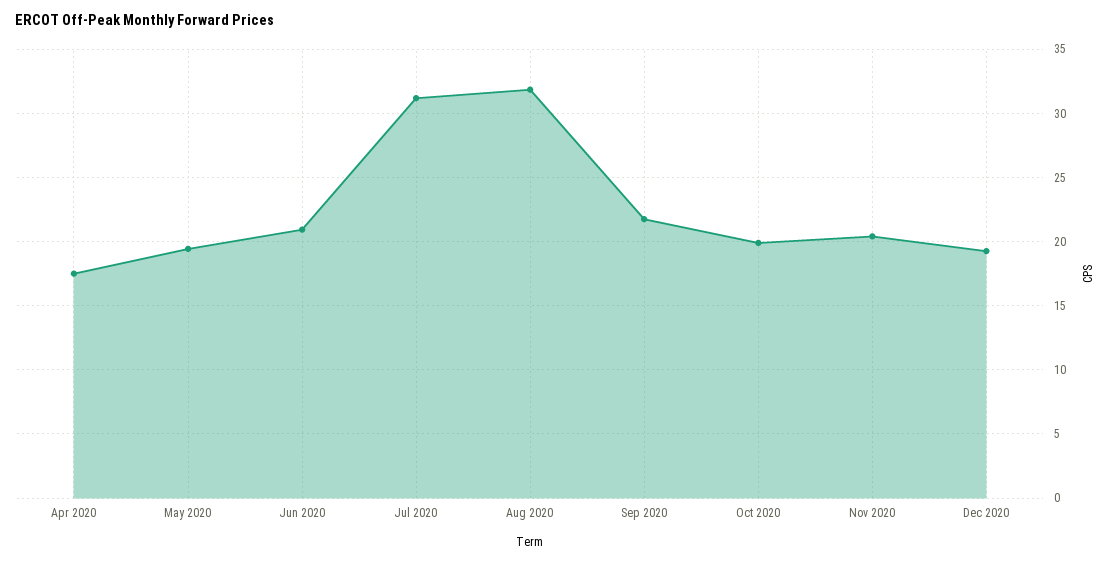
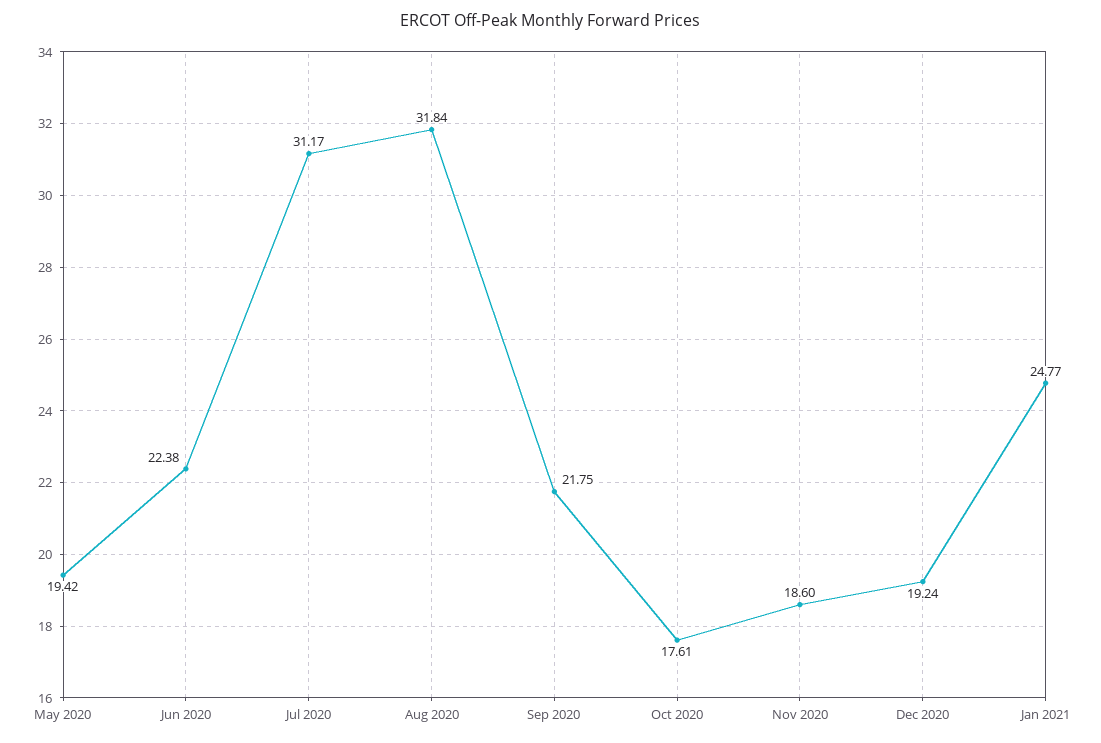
Apr 2020: 17.5 -> none
Jun 2020: 21 -> 22.38
Oct 2020: 20 -> 17.61
Nov 2020: 20.5 -> 18.6
Jan 2021: none -> 24.77

